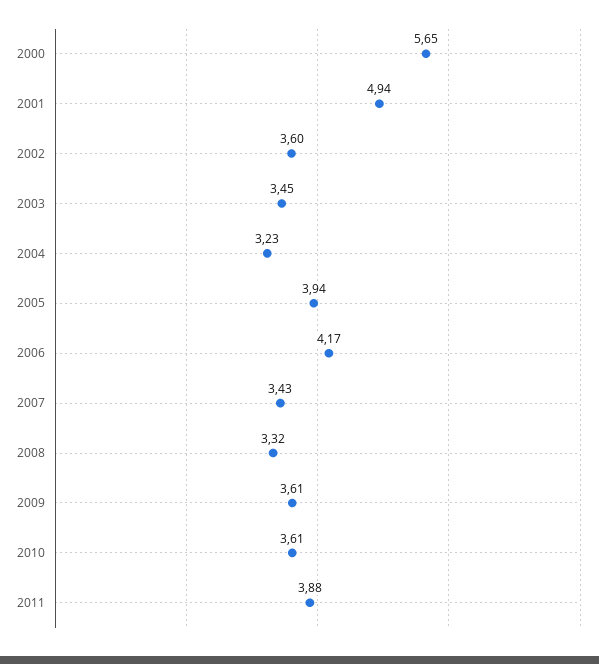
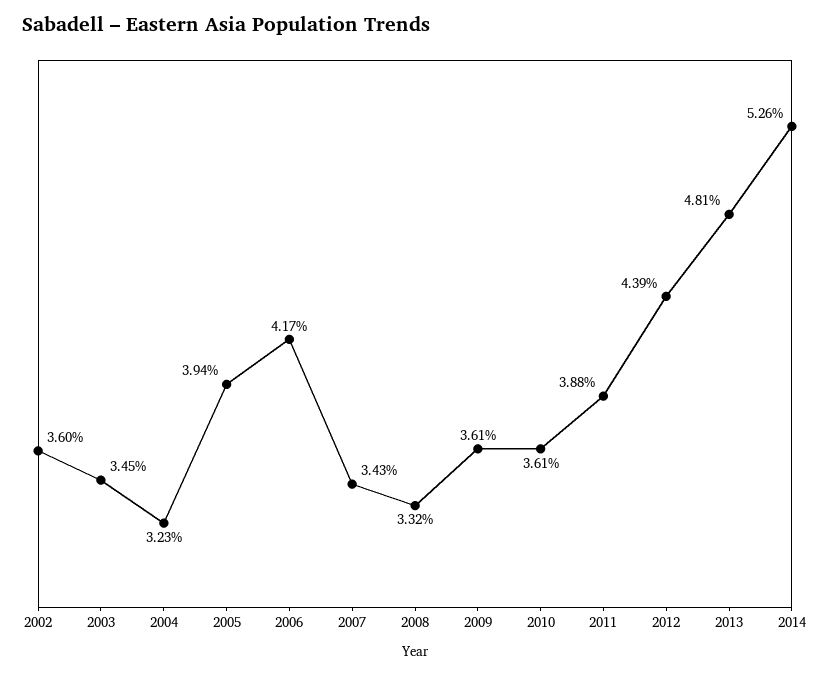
2000: 5.65 -> none
2001: 4.94 -> none
2012: none -> 4.39
2013: none -> 4.81
2014: none -> 5.26

